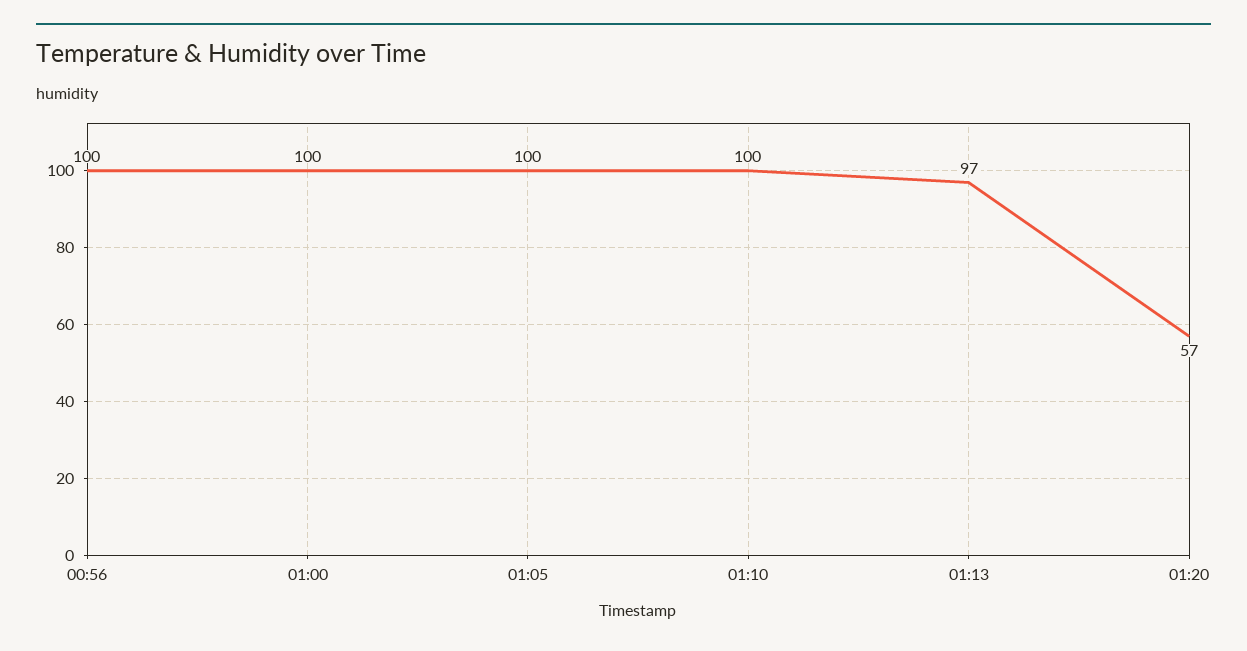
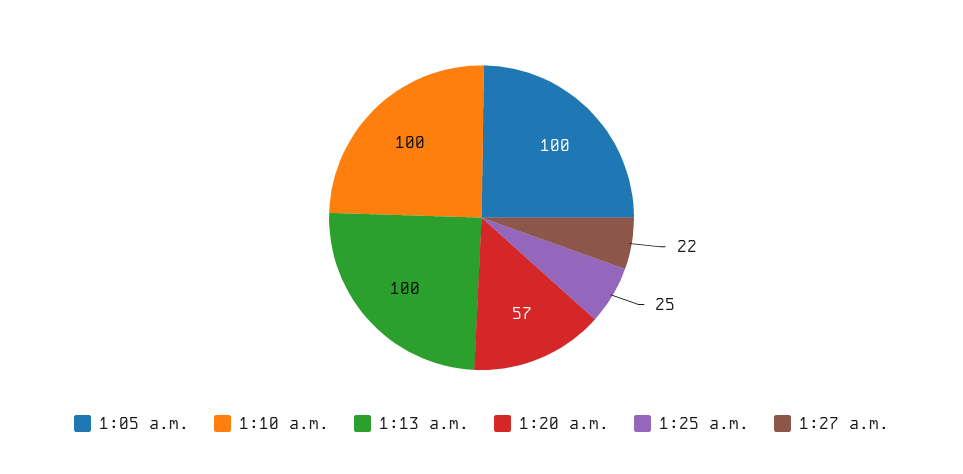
00:56: 100 -> none
01:00: 100 -> none
01:13: 97 -> 100
1:25 a.m.: none -> 25
1:27 a.m.: none -> 22

